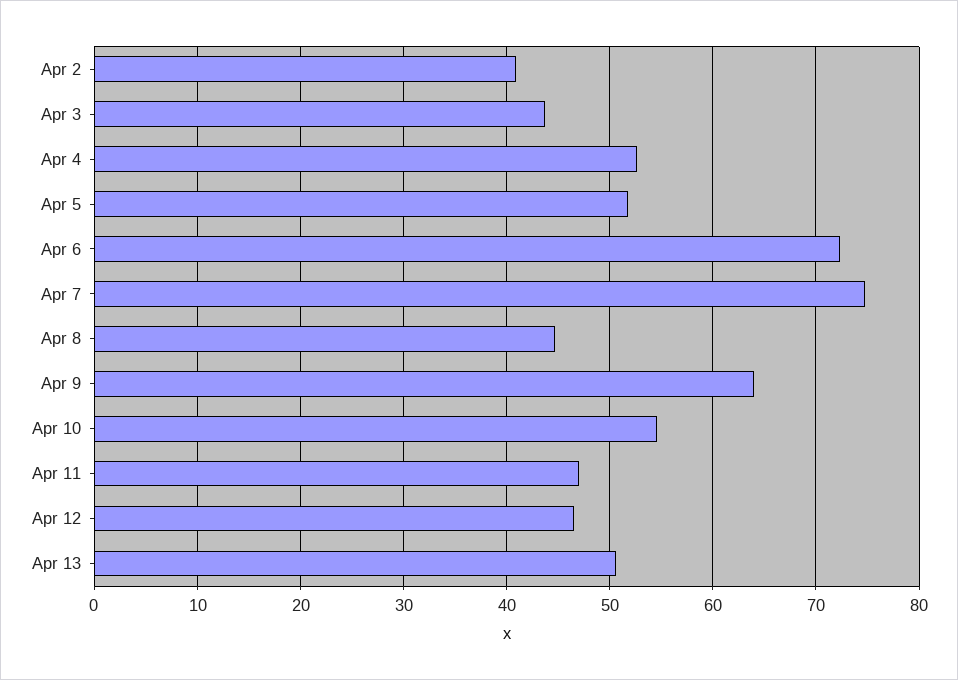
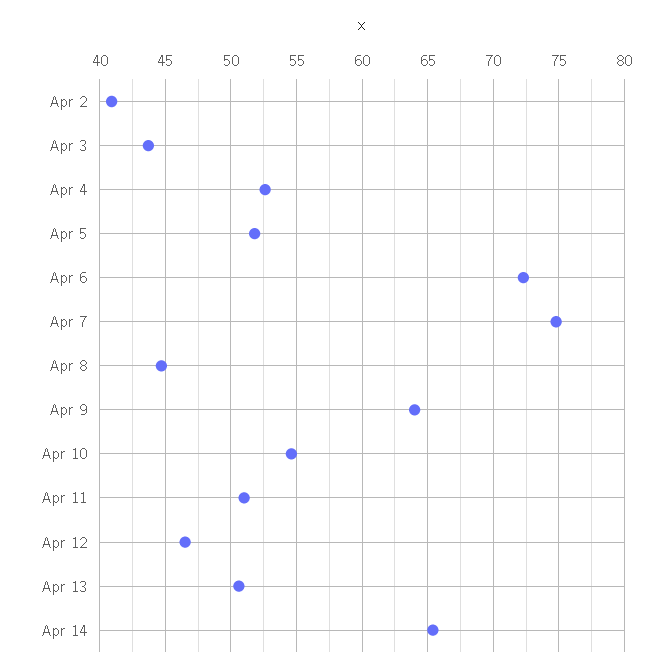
Apr 11: 47 -> 51
Apr 14: none -> 65.5

